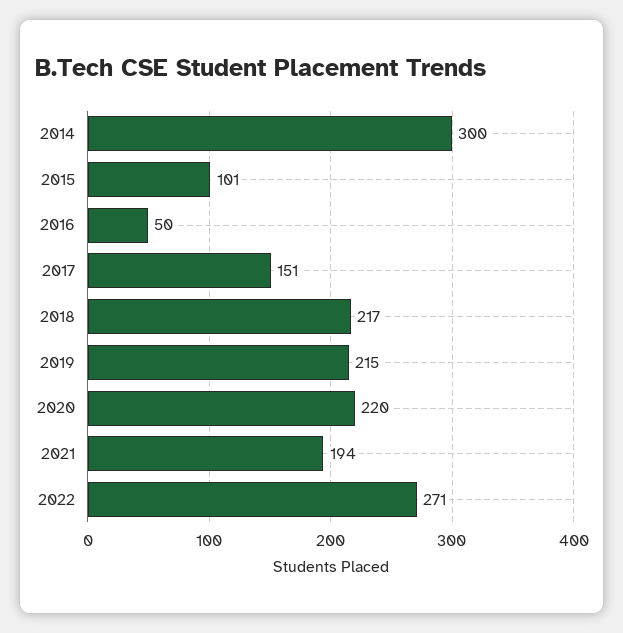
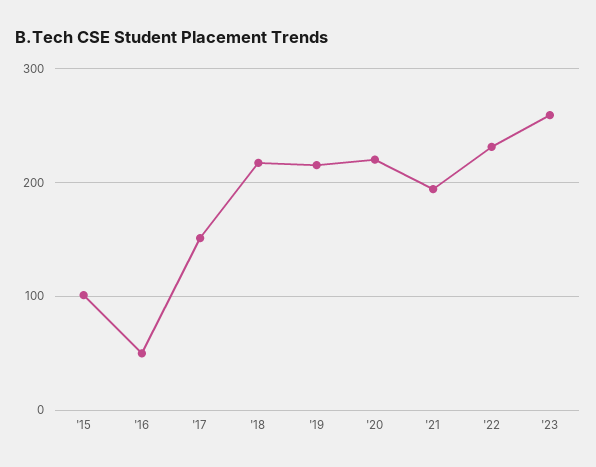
2014: 300 -> none
2022: 271 -> 230
'23: none -> 260

